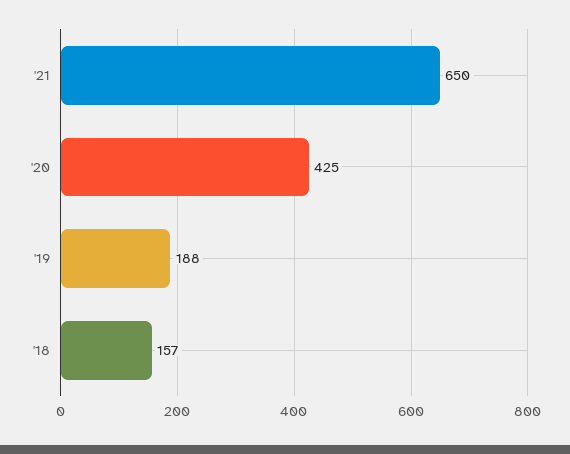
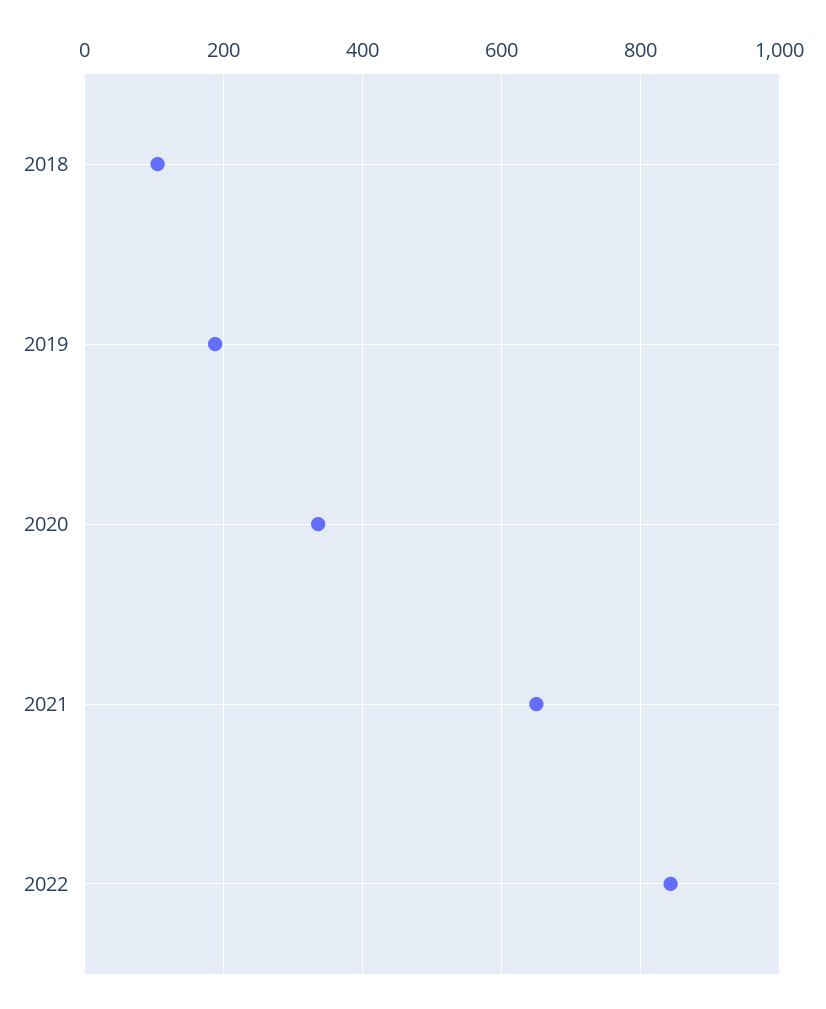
'20: 425 -> 340
'18: 157 -> 100
2022: none -> 840

